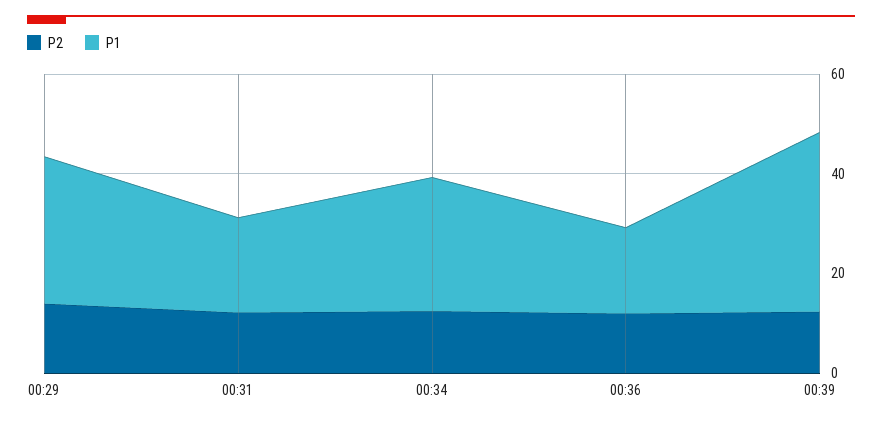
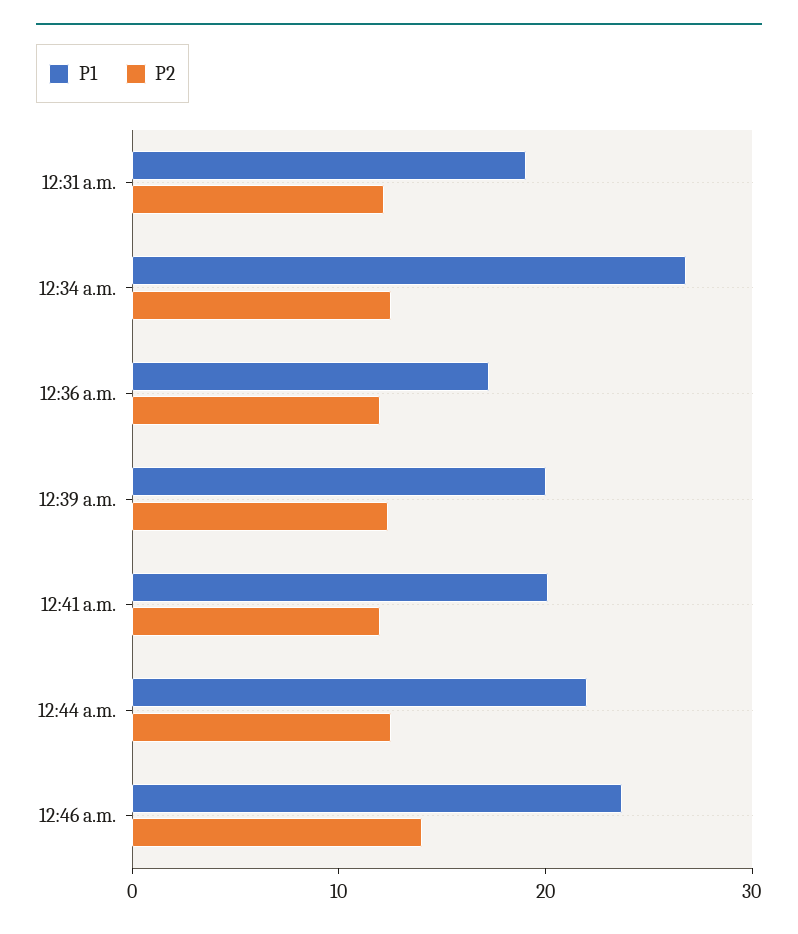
P2, 00:29: 15 -> none
P1, 00:29: 30 -> none
P1, 00:39: 35 -> 20
P1, 12:41 a.m.: none -> 20
P2, 12:41 a.m.: none -> 12
P1, 12:44 a.m.: none -> 22
P2, 12:44 a.m.: none -> 12
P1, 12:46 a.m.: none -> 24
P2, 12:46 a.m.: none -> 14

